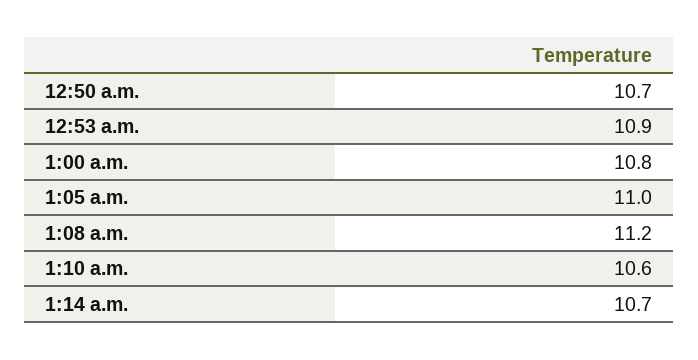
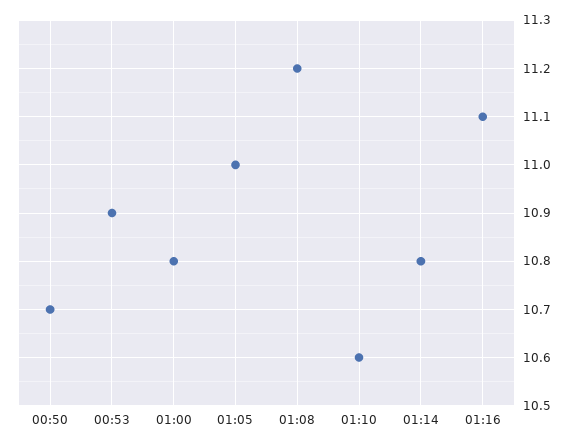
1:14 a.m.: 10.7 -> 10.8
01:16: none -> 11.1

